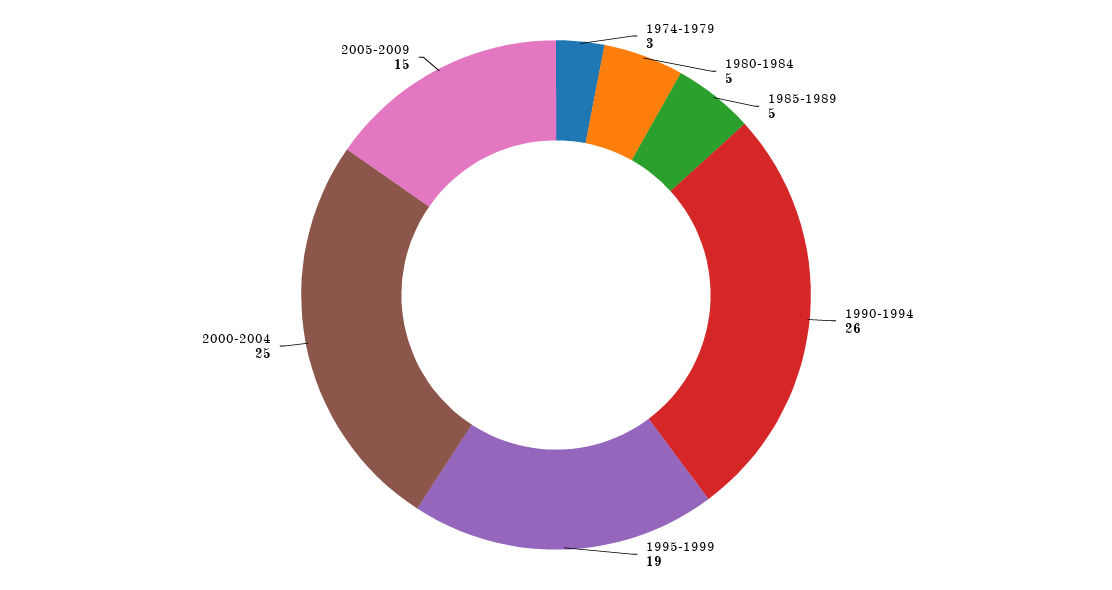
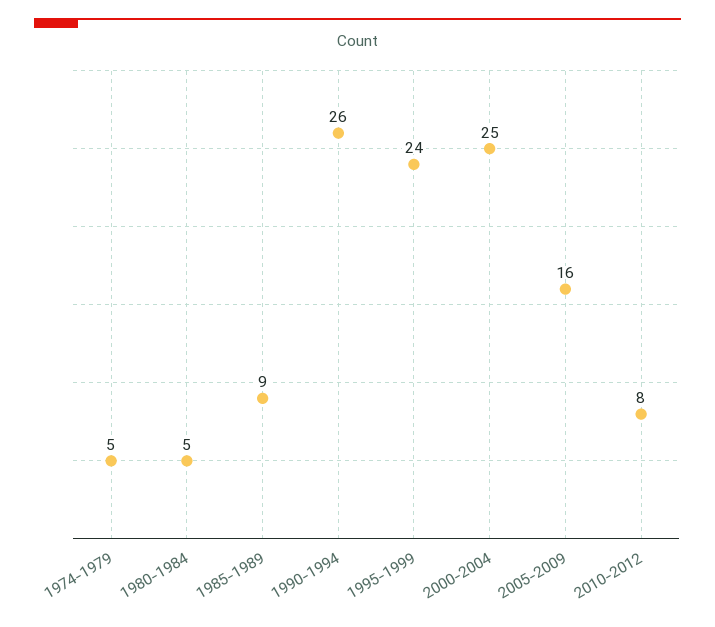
1974-1979: 3 -> 5
1985-1989: 5 -> 9
1995-1999: 19 -> 24
2005-2009: 15 -> 16
2010-2012: none -> 8

